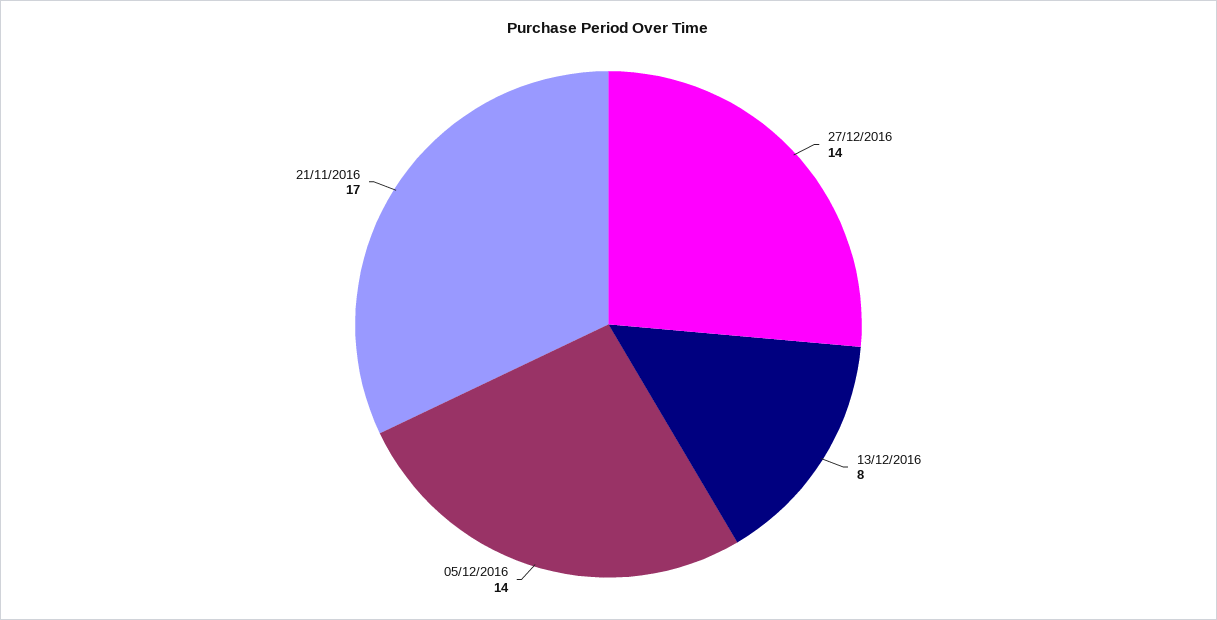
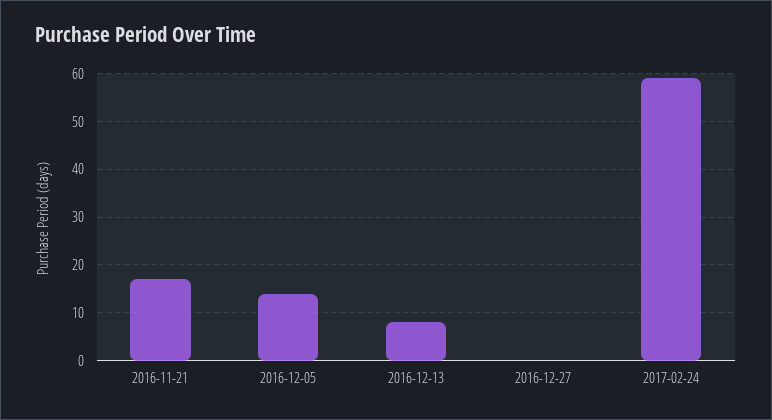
27/12/2016: 14 -> 0
2017-02-24: none -> 60

